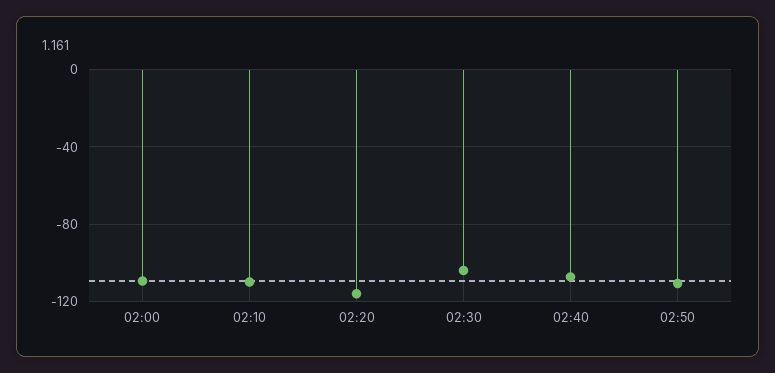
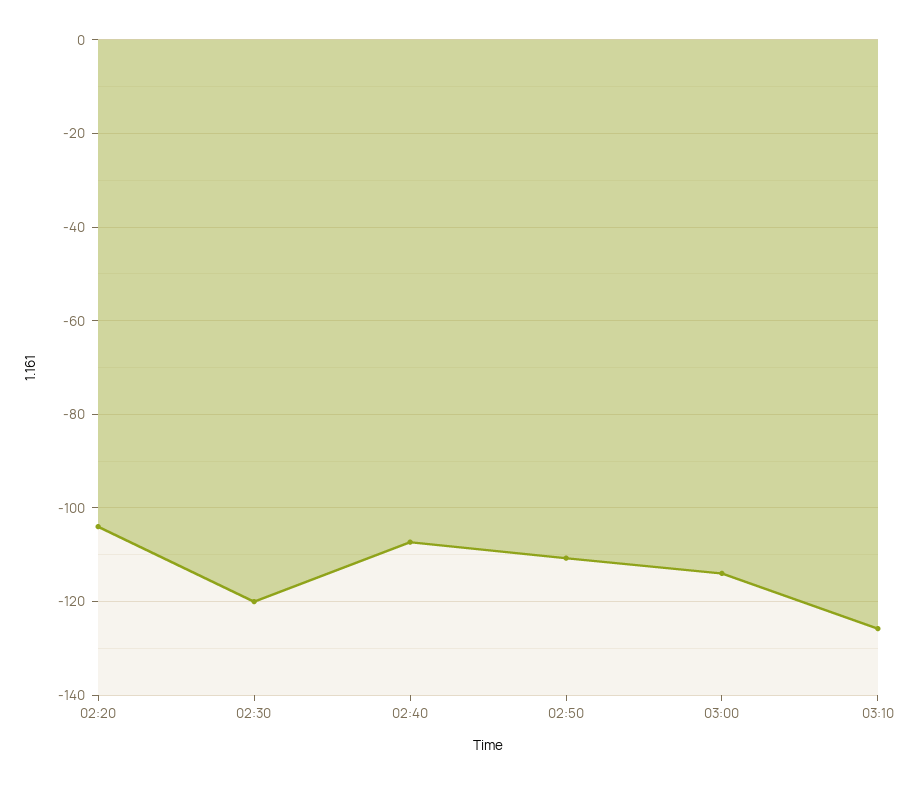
02:00: -110 -> none
02:10: -110 -> none
02:20: -115 -> -104
02:30: -105 -> -120
03:00: none -> -114
03:10: none -> -126

